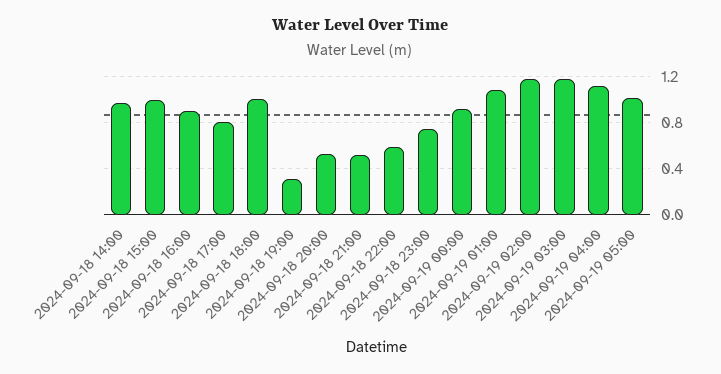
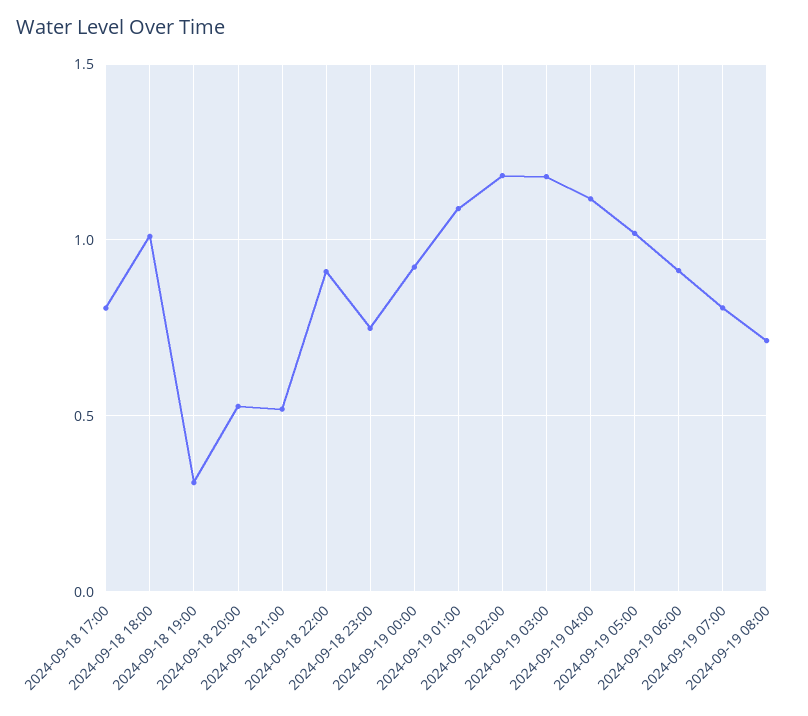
2024-09-18 14:00: 1 -> none
2024-09-18 15:00: 1 -> none
2024-09-18 16:00: 0.9 -> none
2024-09-18 22:00: 0.6 -> 0.9
2024-09-19 06:00: none -> 0.9
2024-09-19 07:00: none -> 0.8
2024-09-19 08:00: none -> 0.7

